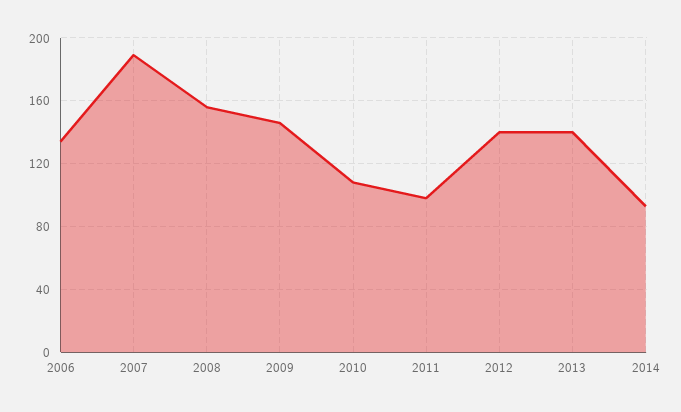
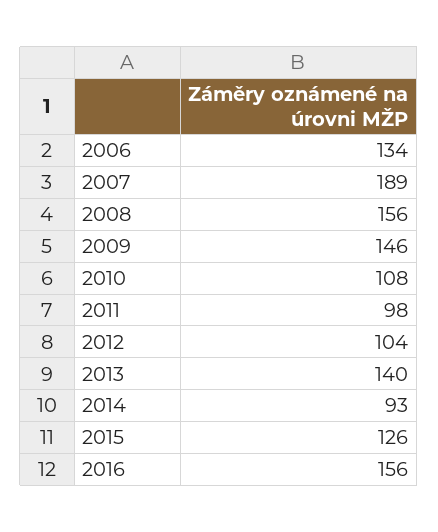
2012: 140 -> 104
2015: none -> 126
2016: none -> 156

